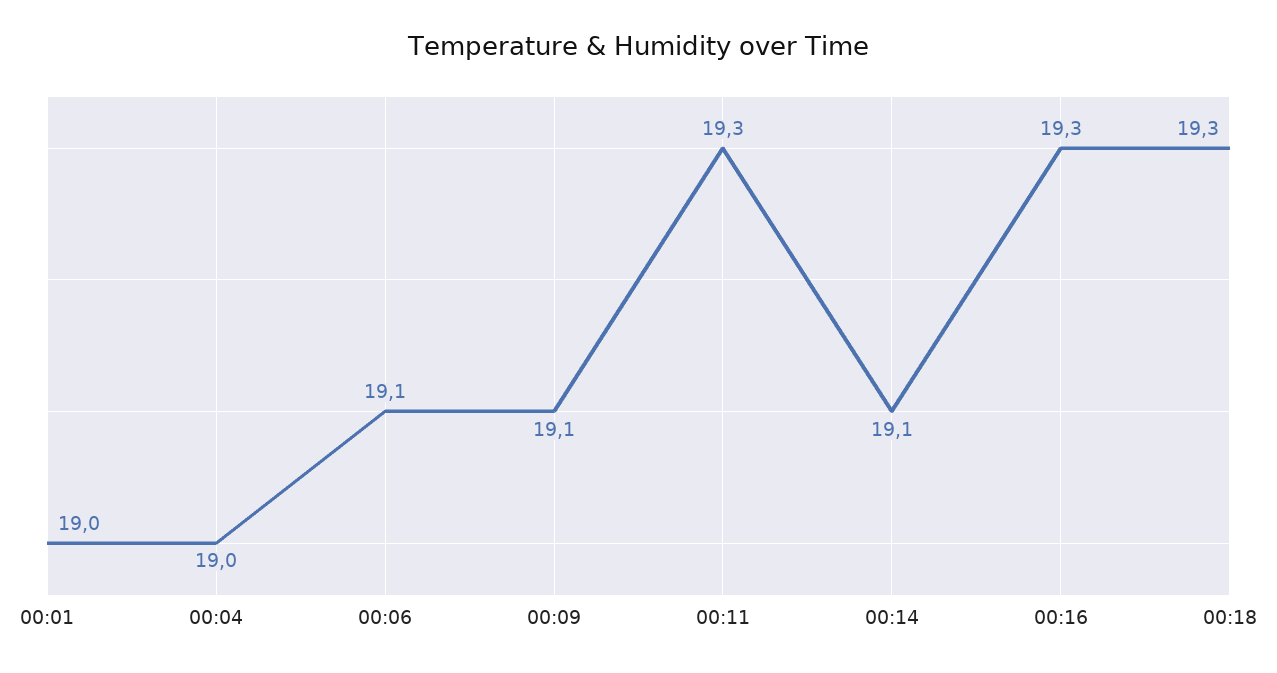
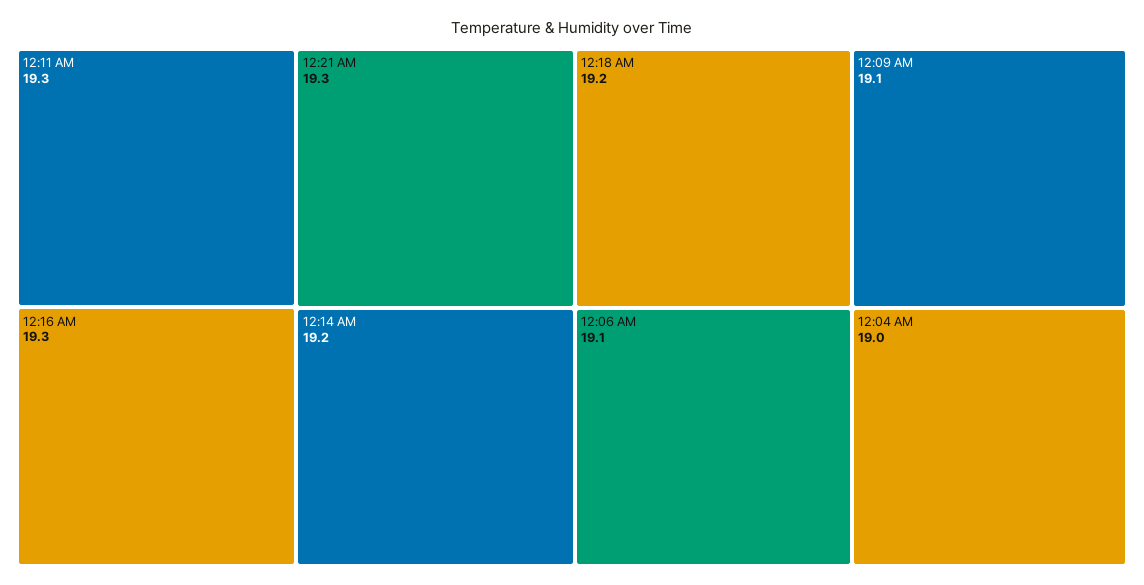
00:01: 19 -> none
00:14: 19.1 -> 19.2
00:18: 19.3 -> 19.2
12:21 AM: none -> 19.3

